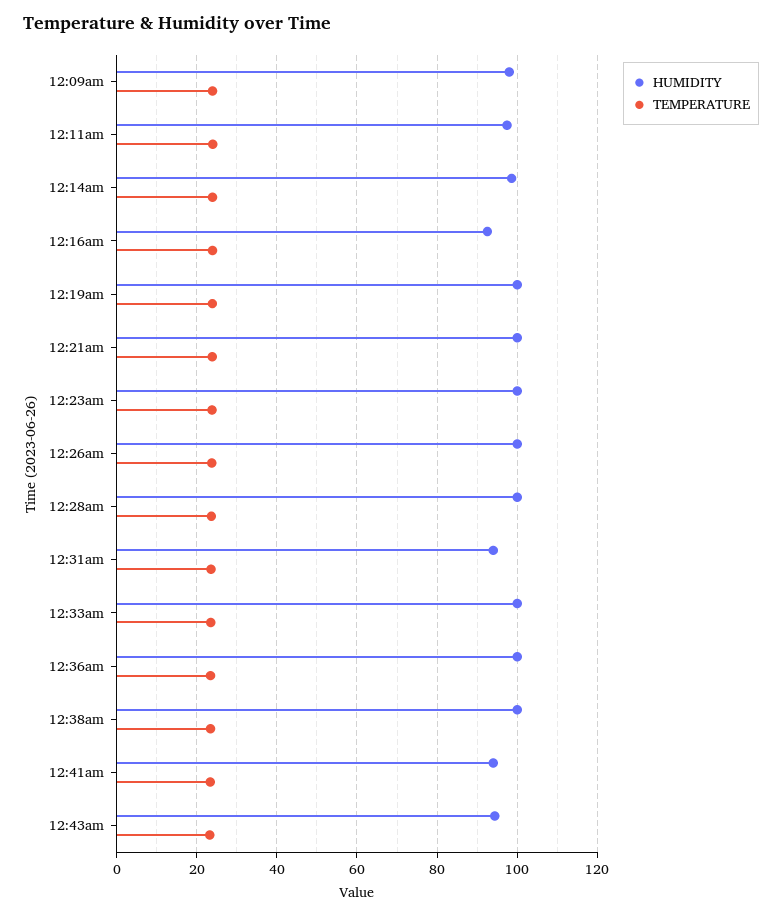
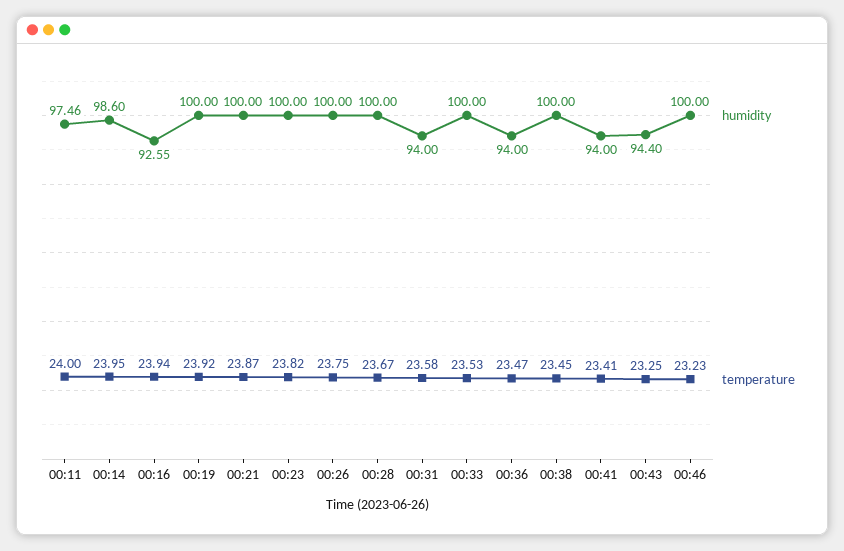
HUMIDITY, 12:09am: 98 -> none
TEMPERATURE, 12:09am: 24 -> none
HUMIDITY, 12:36am: 100 -> 94
HUMIDITY, 00:46: none -> 100
TEMPERATURE, 00:46: none -> 23.23

